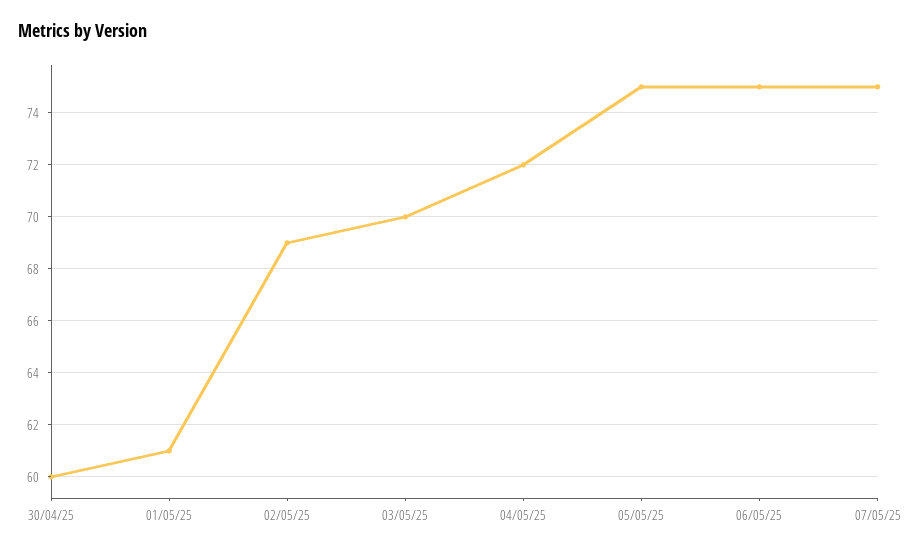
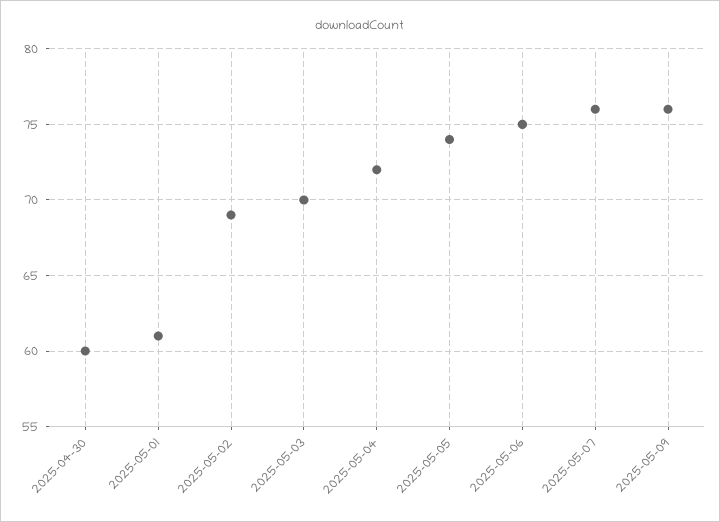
05/05/25: 75 -> 74
07/05/25: 75 -> 76
2025-05-09: none -> 76

